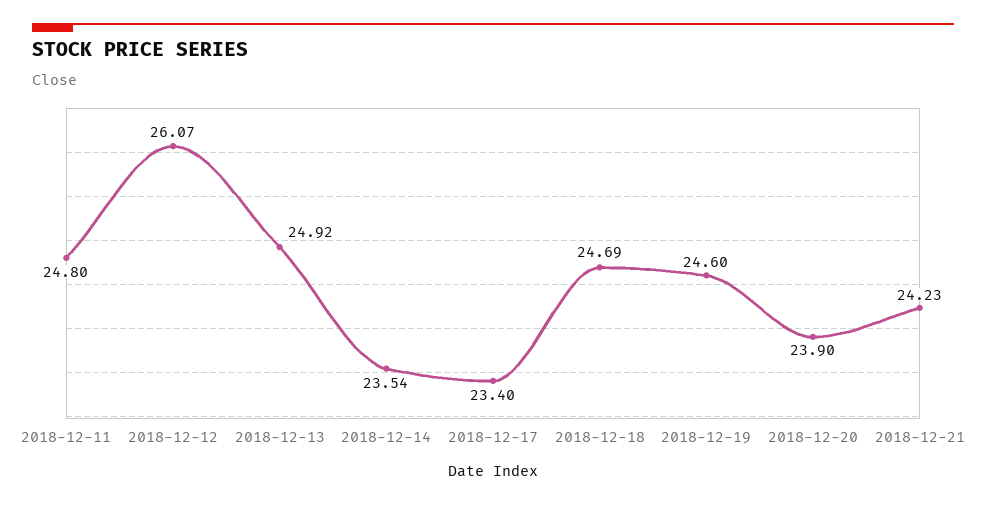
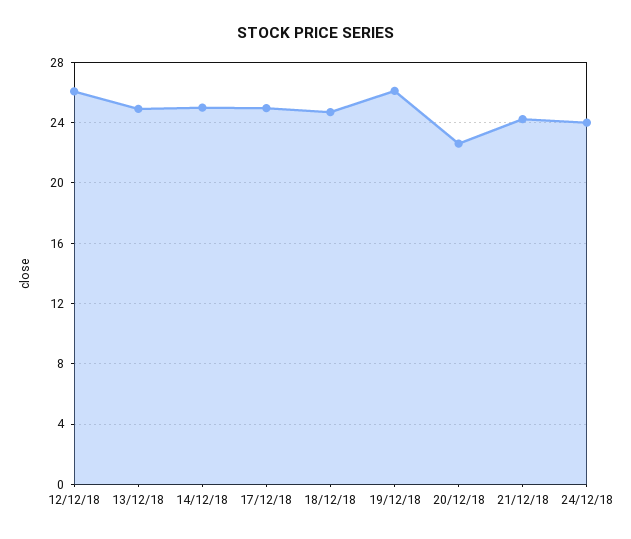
2018-12-11: 24.8 -> none
2018-12-14: 23.54 -> 25
2018-12-17: 23.4 -> 25
2018-12-19: 24.6 -> 26
2018-12-20: 23.9 -> 22.5
24/12/18: none -> 24

